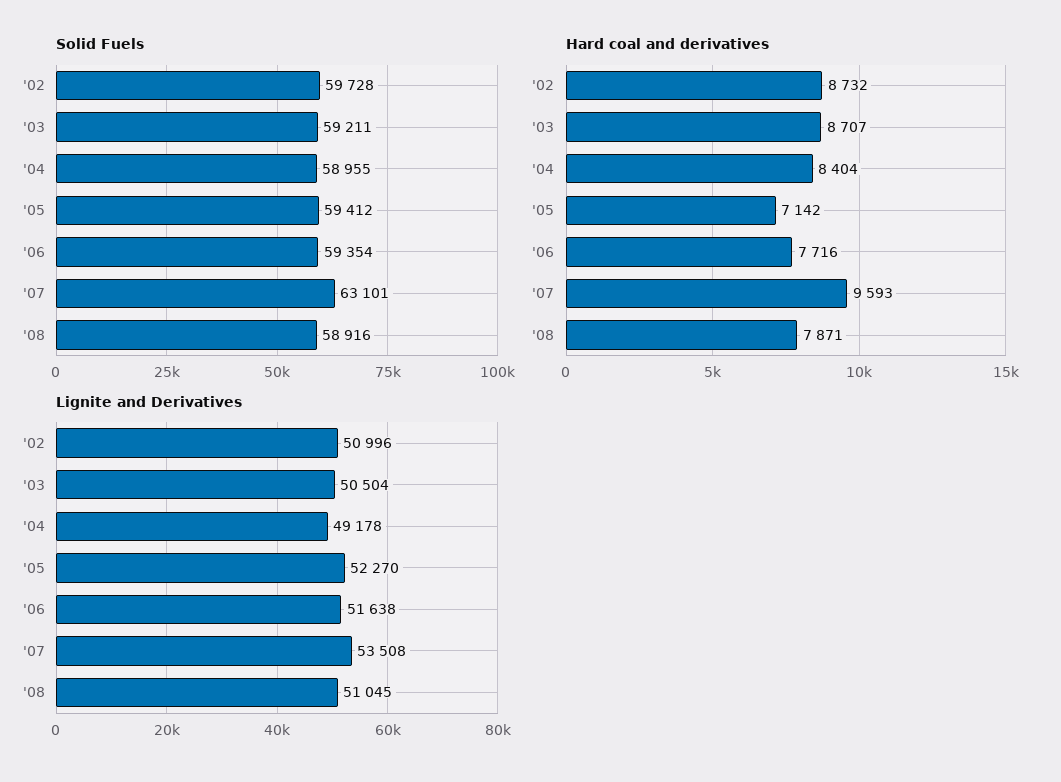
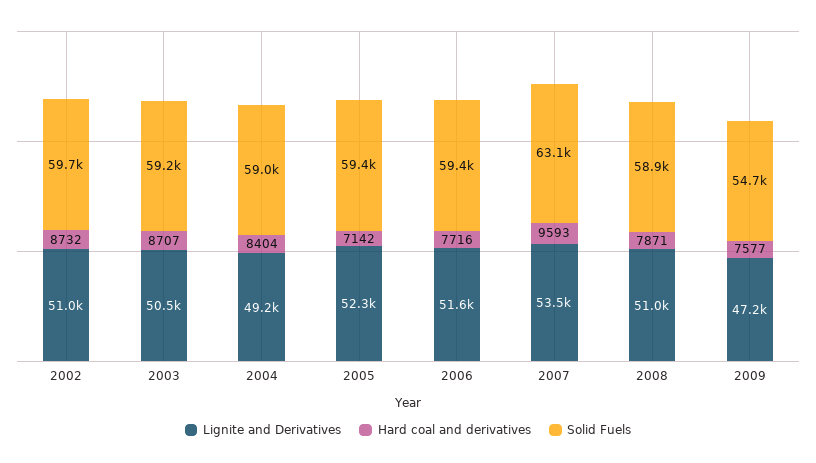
Lignite and Derivatives, 2009: none -> 47200
Hard coal and derivatives, 2009: none -> 7577
Solid Fuels, 2009: none -> 54700

